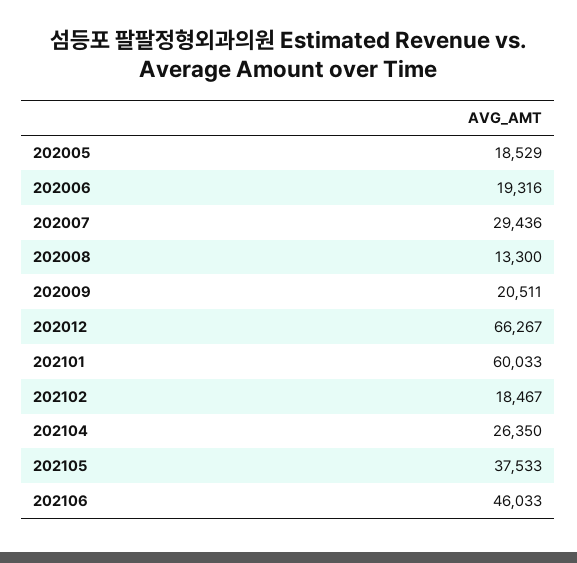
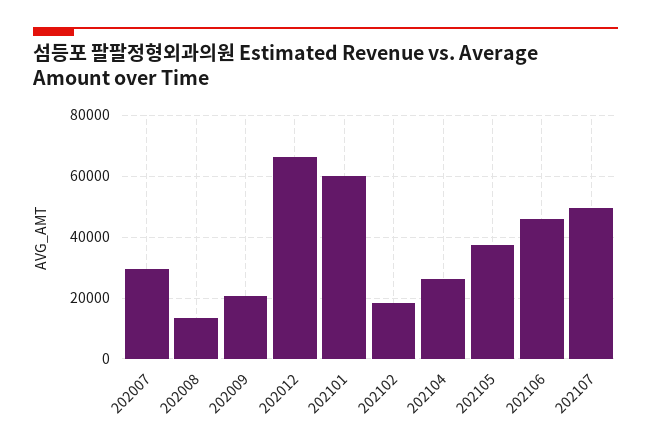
202005: 18529 -> none
202006: 19316 -> none
202107: none -> 50000

